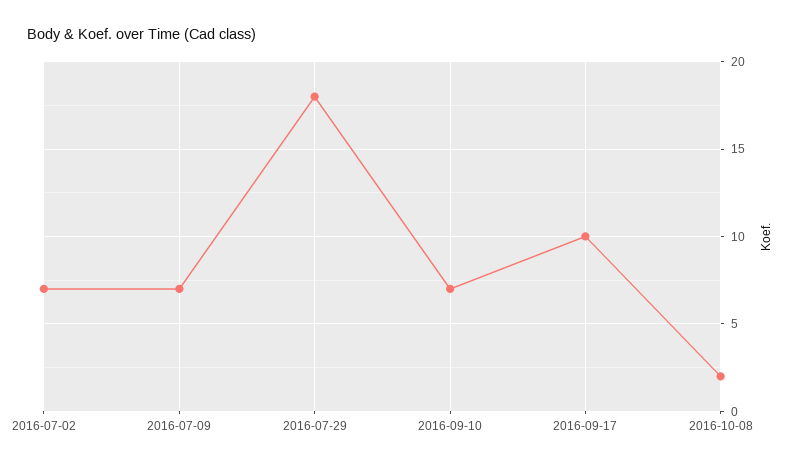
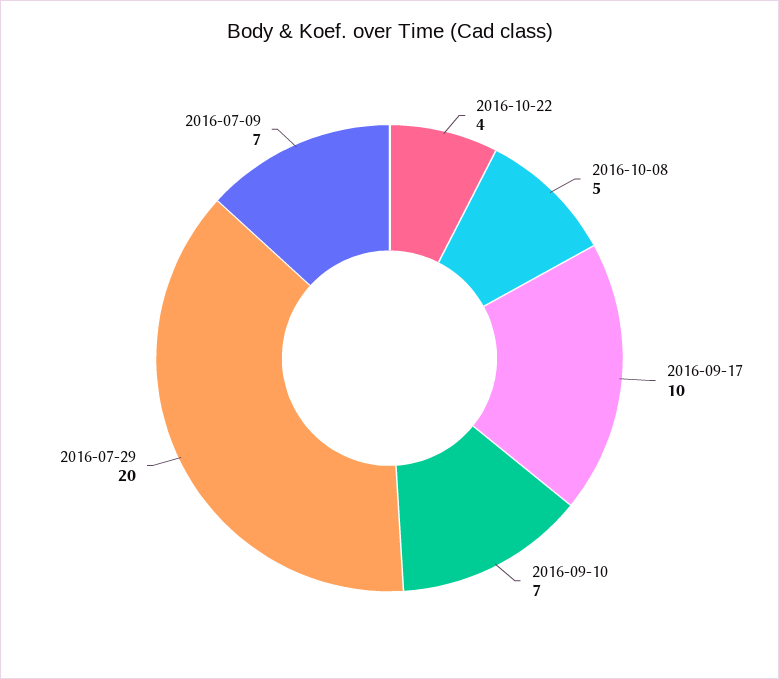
2016-07-02: 7 -> none
2016-07-29: 18 -> 20
2016-10-08: 2 -> 5
2016-10-22: none -> 4

